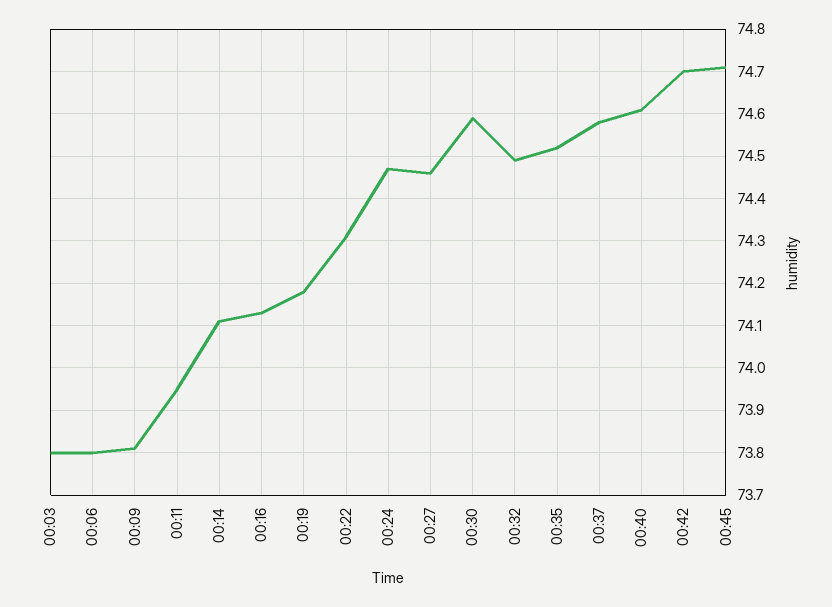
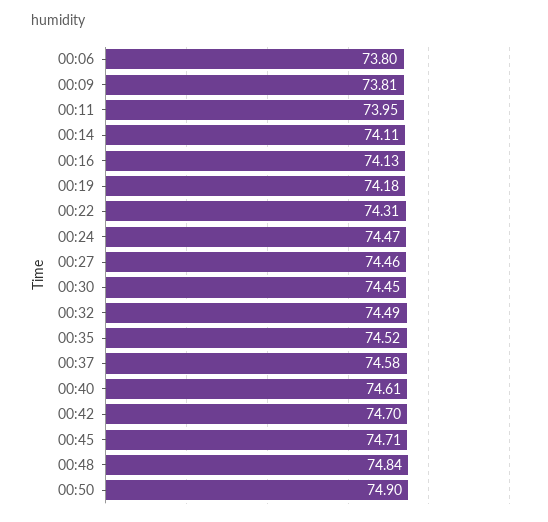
00:03: 73.8 -> none
00:30: 74.6 -> 74.45
00:48: none -> 74.84
00:50: none -> 74.9

